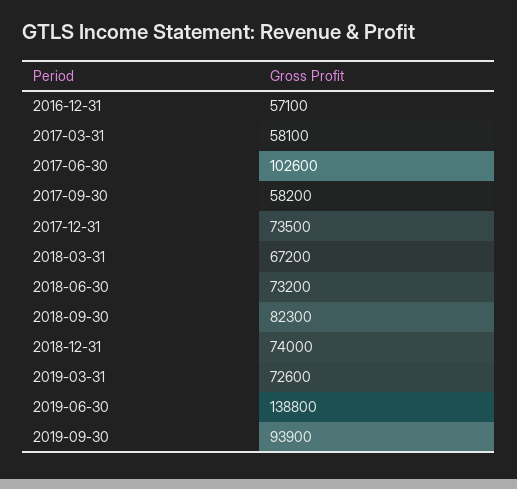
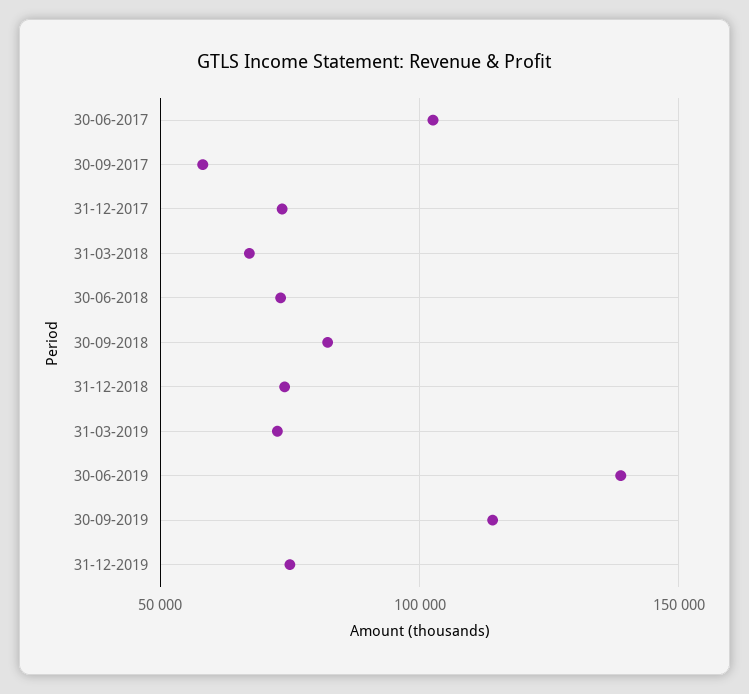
2016-12-31: 57100 -> none
2017-03-31: 58100 -> none
2019-09-30: 93900 -> 115000
31-12-2019: none -> 75000

